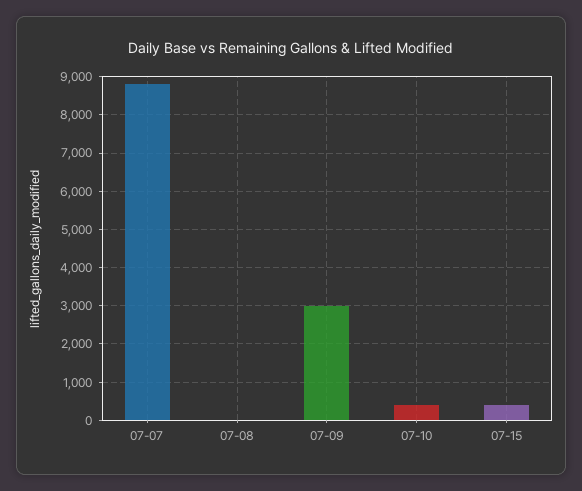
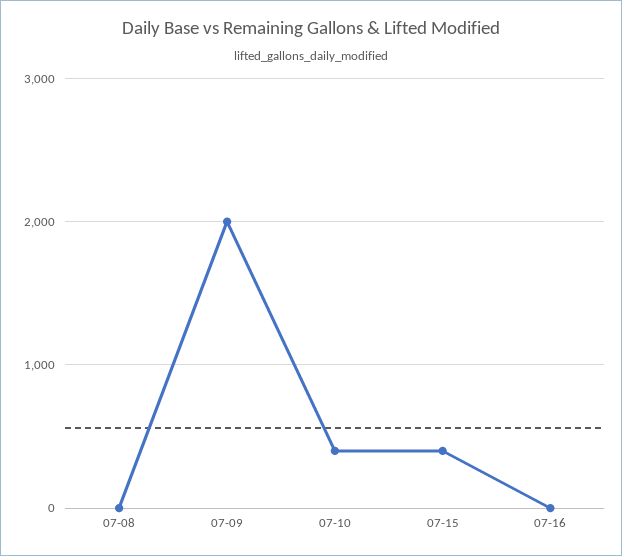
07-07: 8800 -> none
07-09: 3000 -> 2000
07-16: none -> 0

